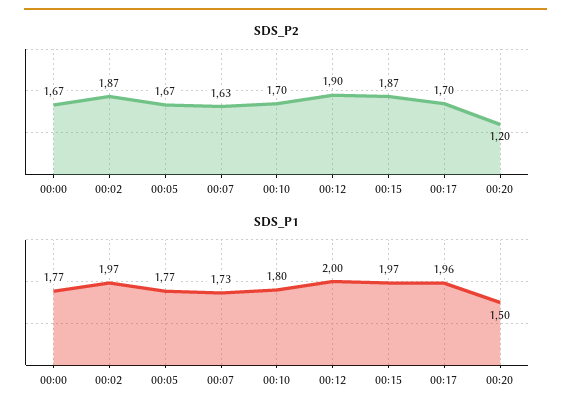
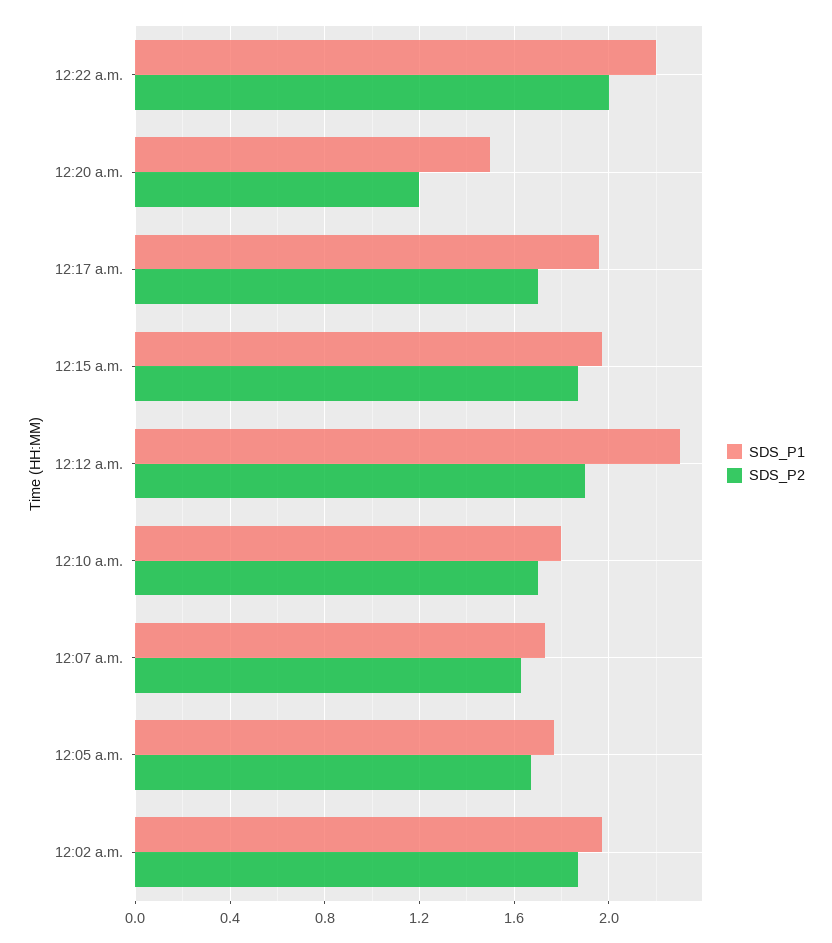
SDS_P2, 00:00: 1.67 -> none
SDS_P1, 00:00: 1.77 -> none
SDS_P1, 00:12: 2 -> 2.3
SDS_P1, 12:22 a.m.: none -> 2.2
SDS_P2, 12:22 a.m.: none -> 2

